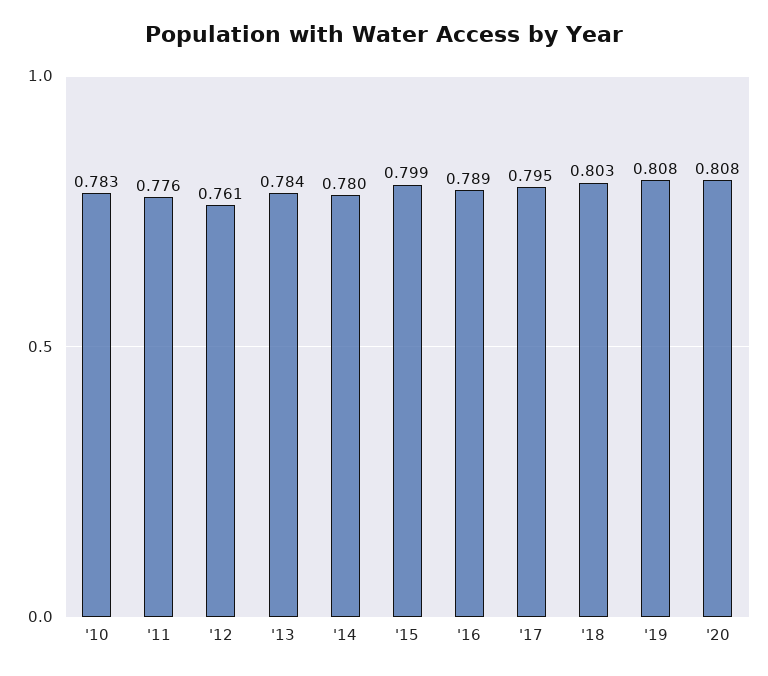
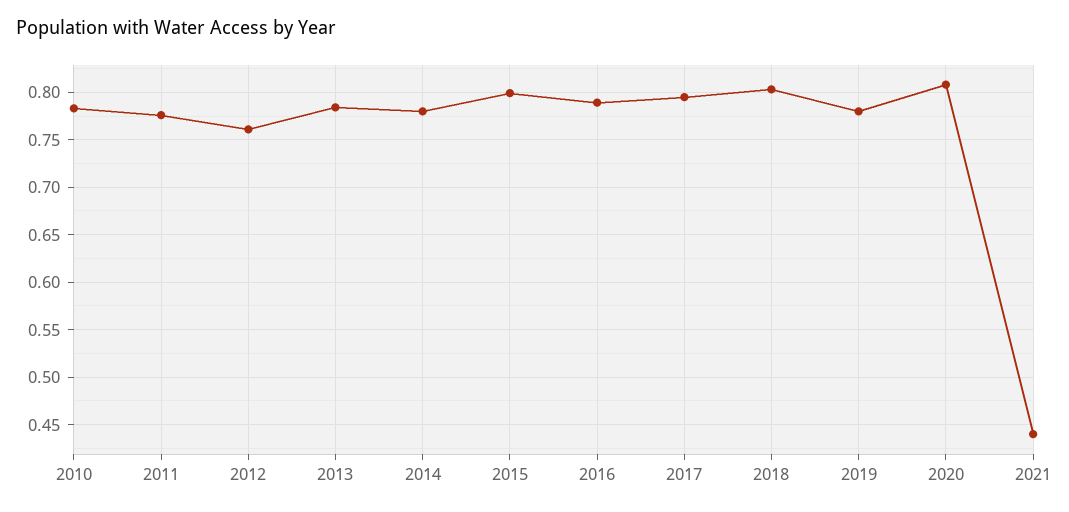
'19: 0.808 -> 0.78
2021: none -> 0.44

